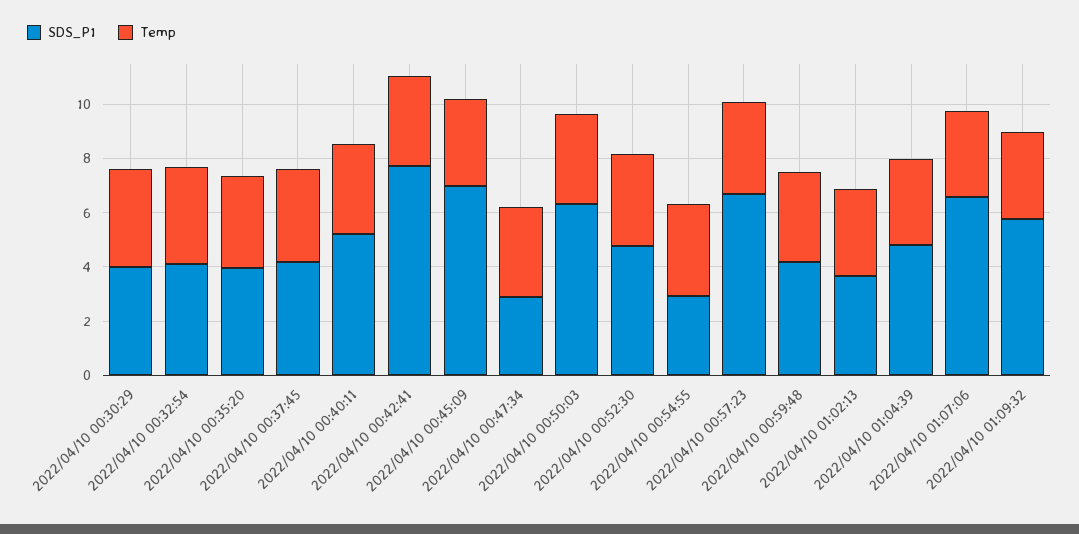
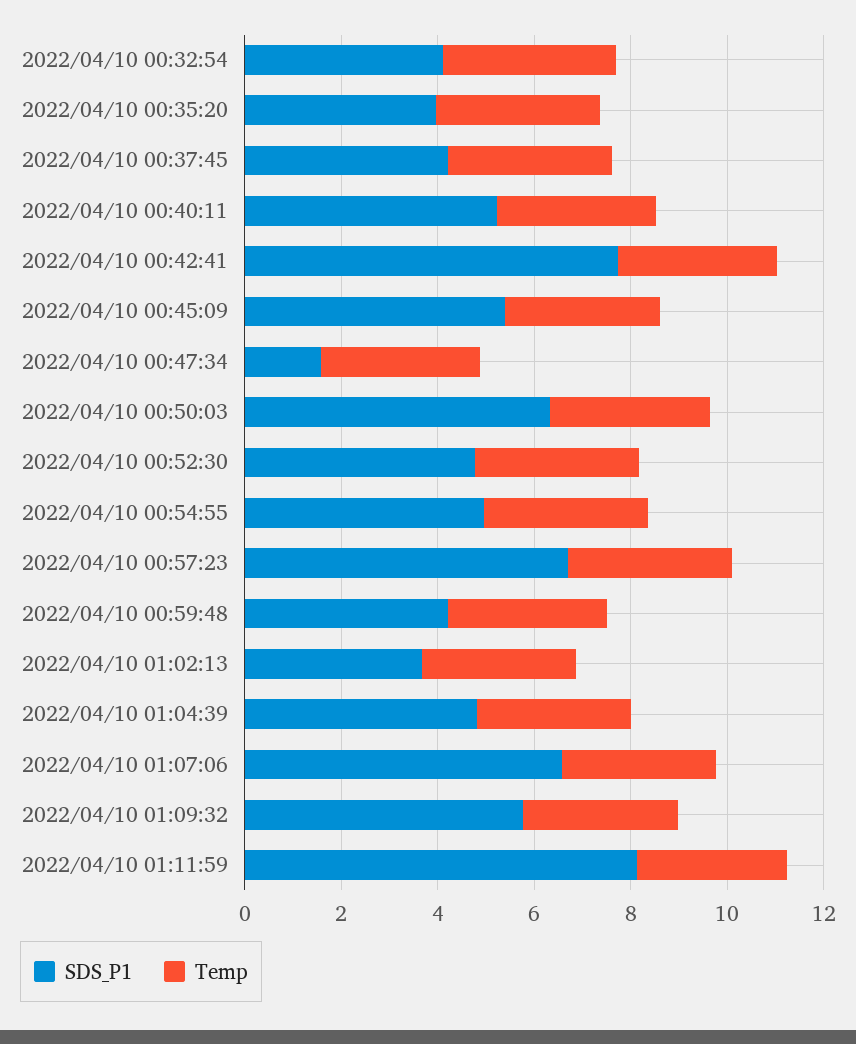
SDS_P1, 2022/04/10 00:30:29: 4 -> none
Temp, 2022/04/10 00:30:29: 3.5 -> none
SDS_P1, 2022/04/10 00:45:09: 7 -> 5.5
SDS_P1, 2022/04/10 00:47:34: 3 -> 1.5
SDS_P1, 2022/04/10 00:54:55: 3 -> 5
SDS_P1, 2022/04/10 01:11:59: none -> 8
Temp, 2022/04/10 01:11:59: none -> 3

